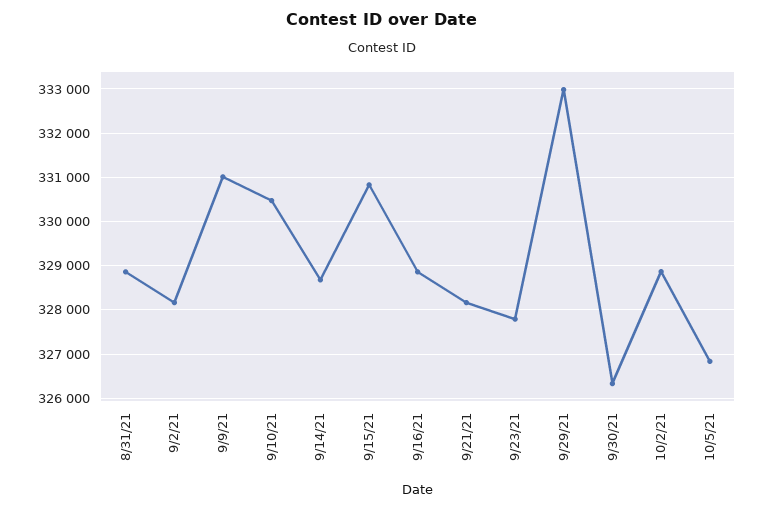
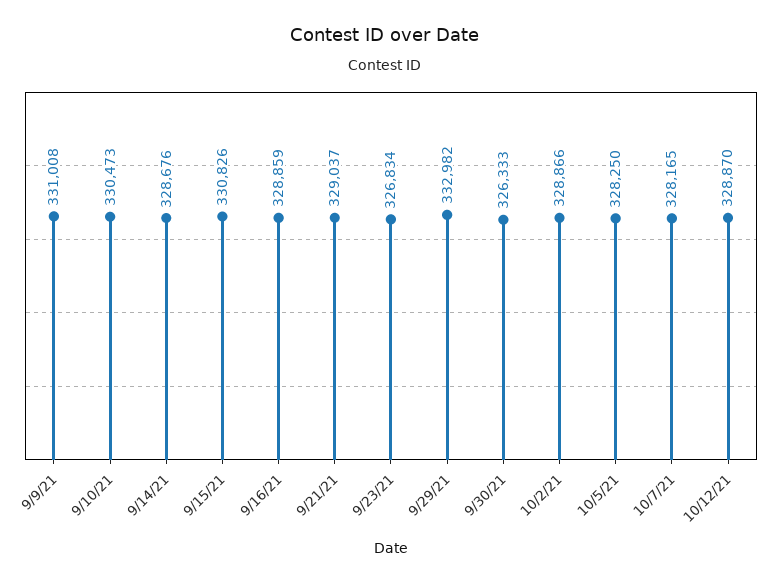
8/31/21: 328800 -> none
9/2/21: 328200 -> none
9/21/21: 328200 -> 329037
9/23/21: 327800 -> 326834
10/5/21: 326800 -> 328250
10/7/21: none -> 328165
10/12/21: none -> 328870

